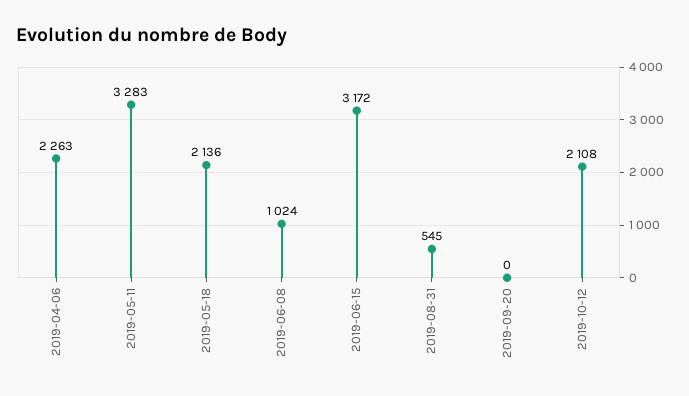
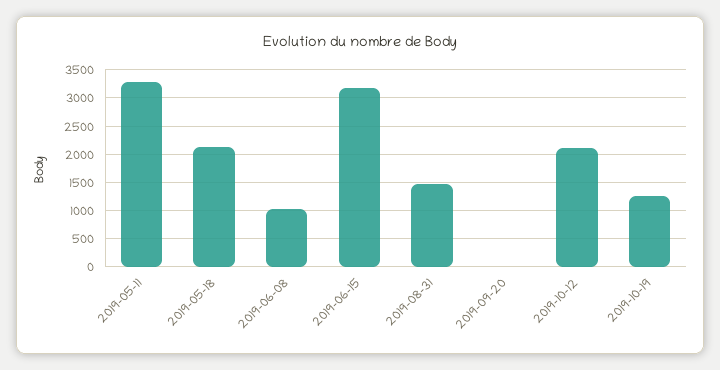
2019-04-06: 2263 -> none
2019-08-31: 545 -> 1500
2019-10-19: none -> 1250

